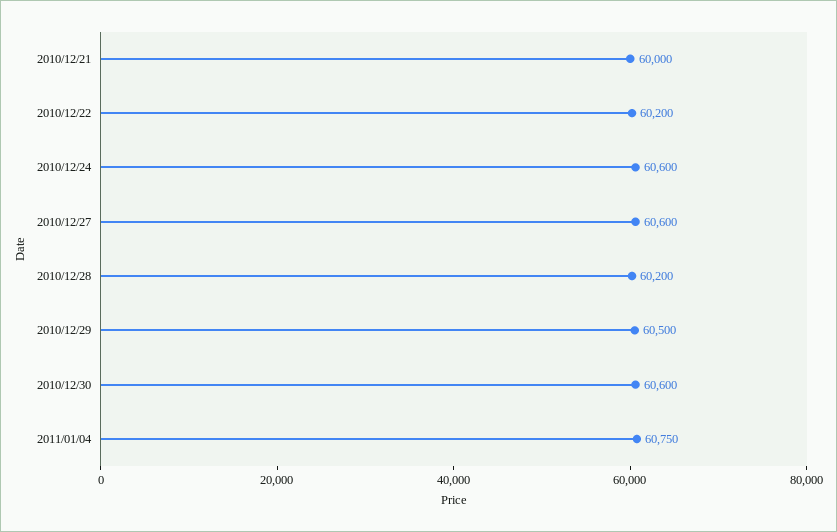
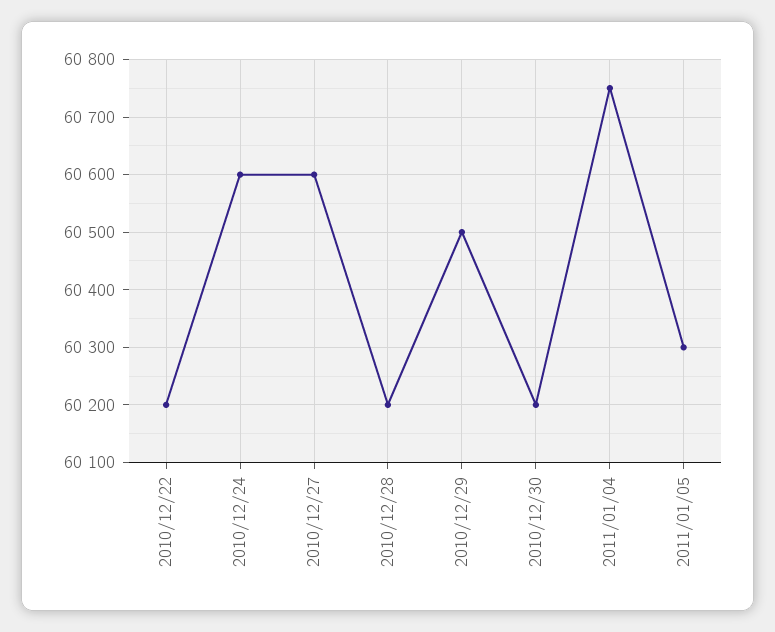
2010/12/21: 60000 -> none
2010/12/30: 60600 -> 60200
2011/01/05: none -> 60300

